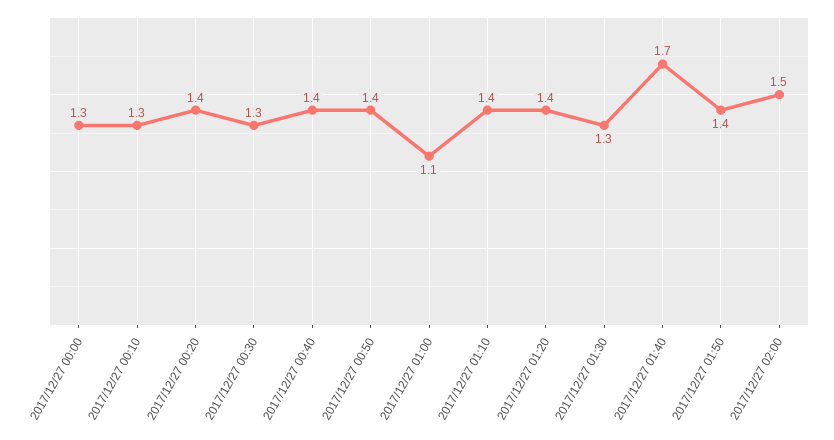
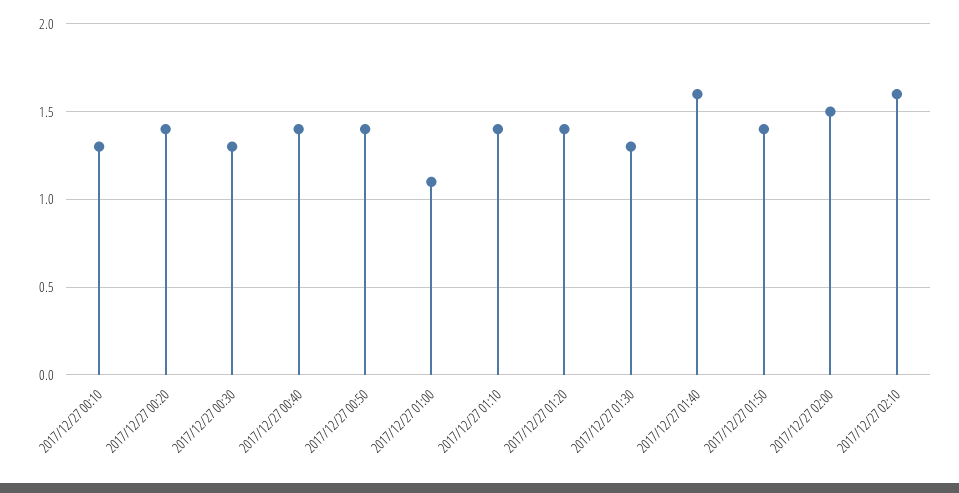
2017/12/27 00:00: 1.3 -> none
2017/12/27 01:40: 1.7 -> 1.6
2017/12/27 02:10: none -> 1.6

